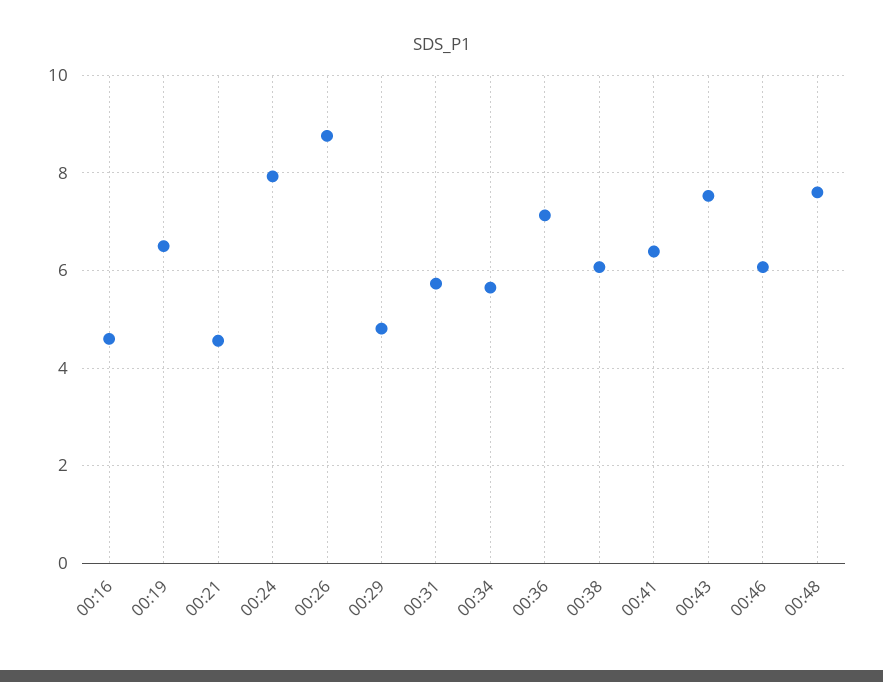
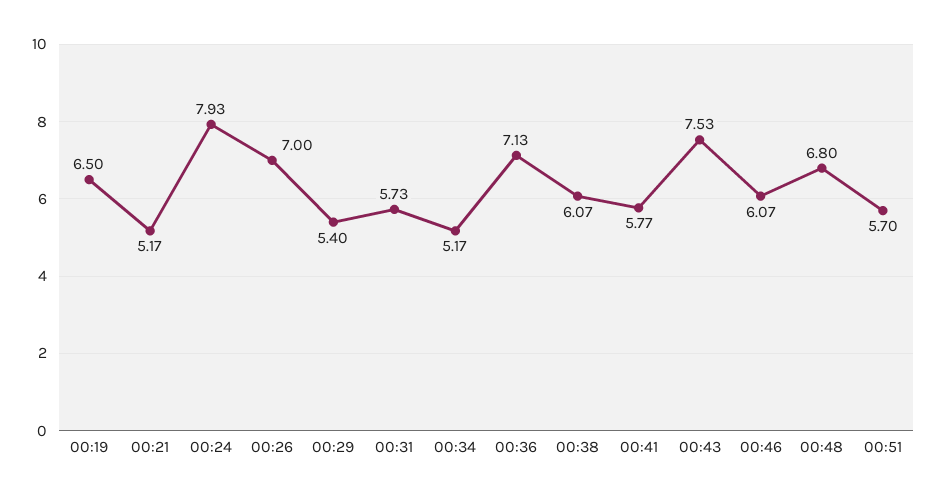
00:16: 4.6 -> none
00:21: 4.6 -> 5.17
00:26: 8.8 -> 7
00:29: 4.8 -> 5.4
00:34: 5.6 -> 5.17
00:41: 6.4 -> 5.77
00:48: 7.6 -> 6.8
00:51: none -> 5.7

